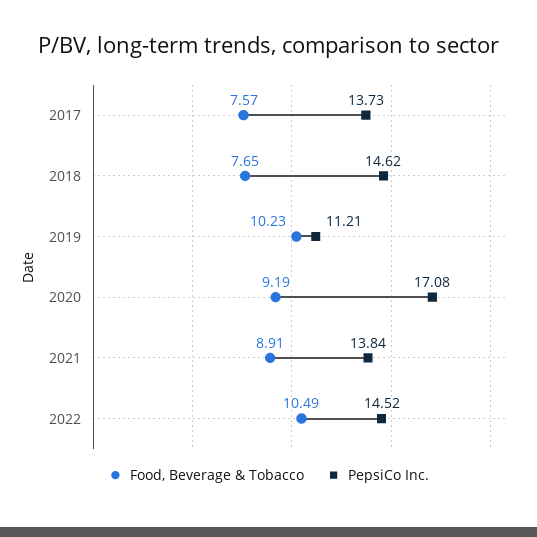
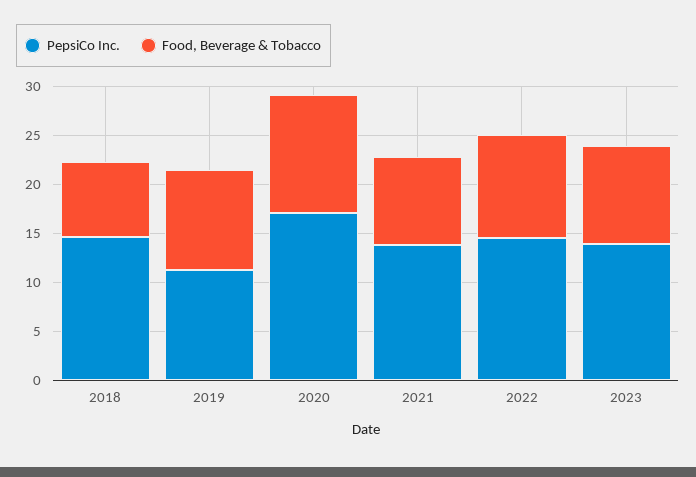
Food, Beverage & Tobacco, 2017: 7.57 -> none
PepsiCo Inc., 2017: 13.73 -> none
Food, Beverage & Tobacco, 2020: 9.19 -> 12
PepsiCo Inc., 2023: none -> 14
Food, Beverage & Tobacco, 2023: none -> 10

